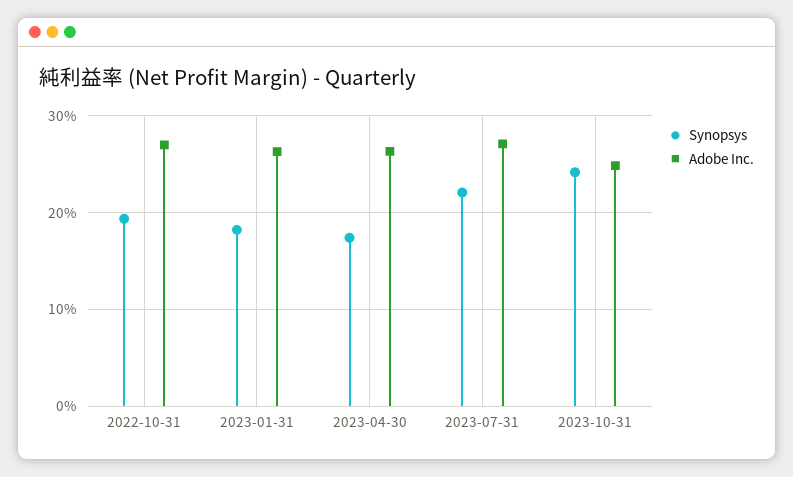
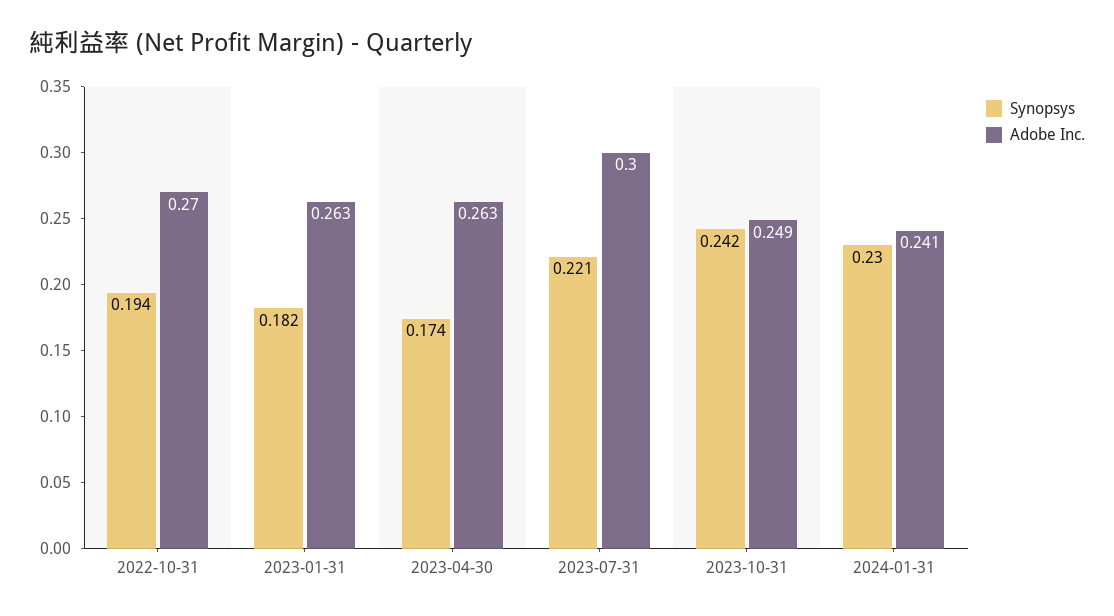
Adobe Inc., 2023-07-31: 0.27 -> 0.3
Synopsys, 2024-01-31: none -> 0.23
Adobe Inc., 2024-01-31: none -> 0.241

